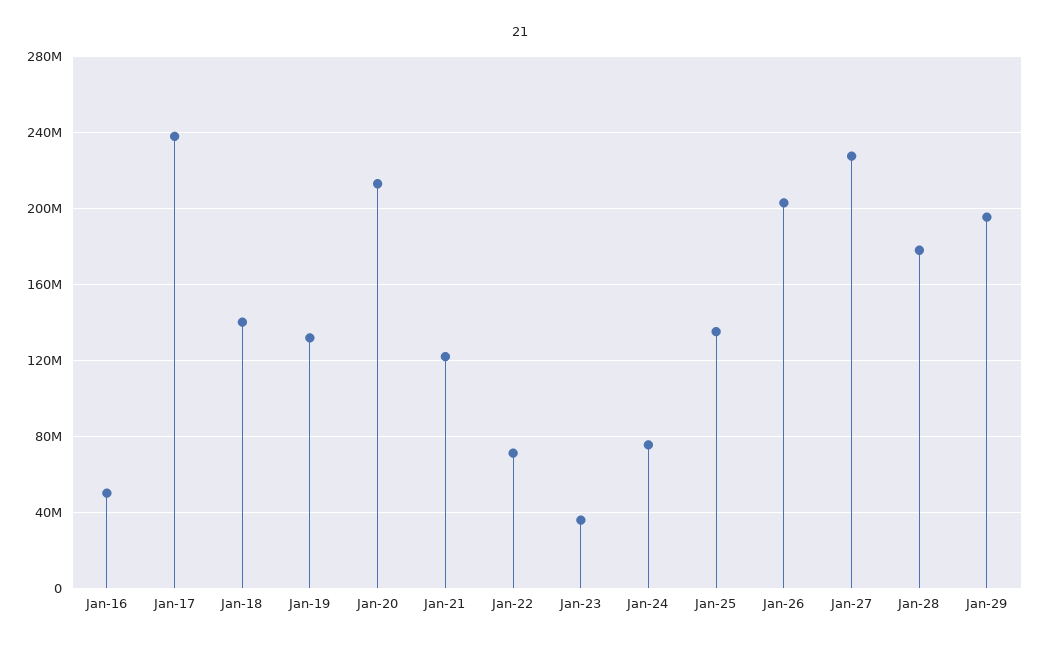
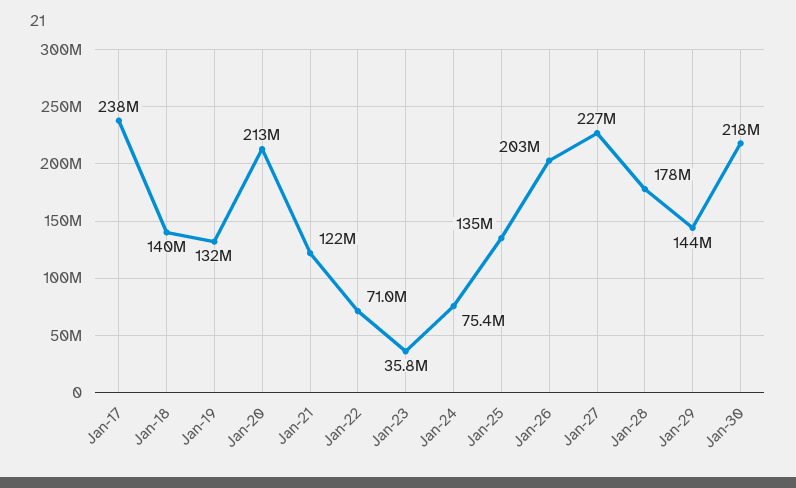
Jan-16: 50000000 -> none
Jan-29: 195000000 -> 144000000
Jan-30: none -> 218000000

